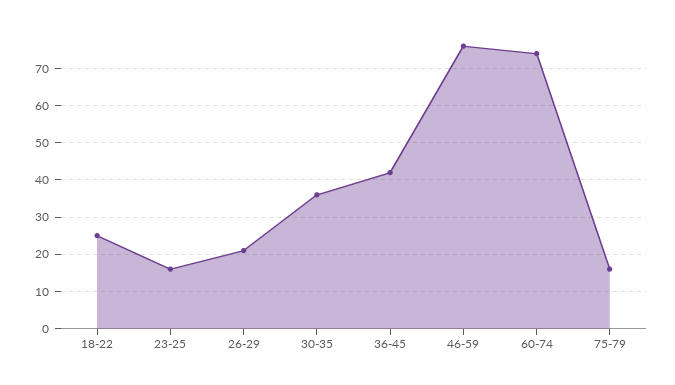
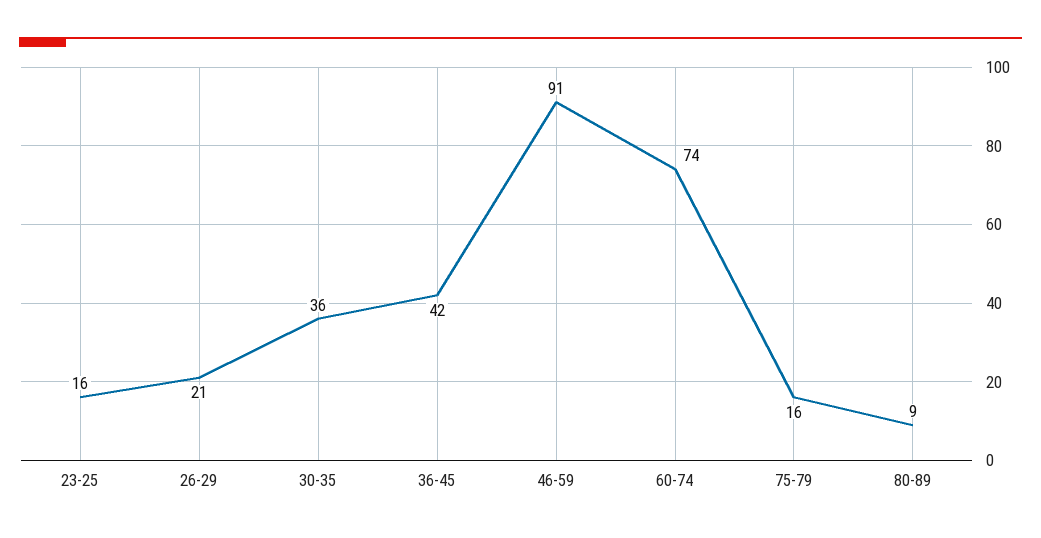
18-22: 25 -> none
46-59: 75 -> 91
80-89: none -> 9

